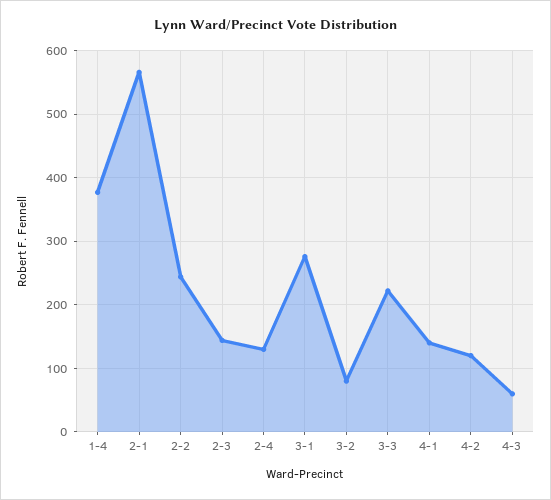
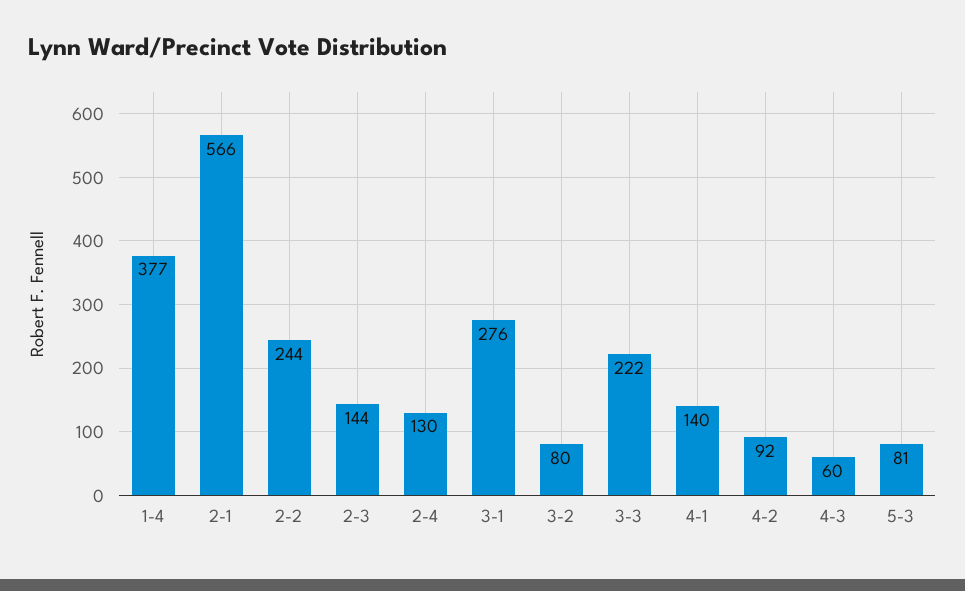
4-2: 120 -> 92
5-3: none -> 81

